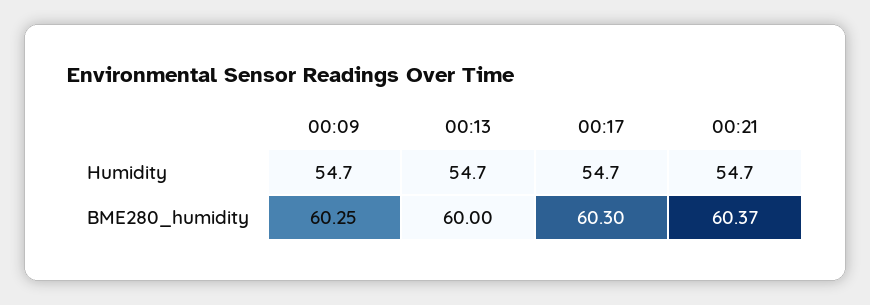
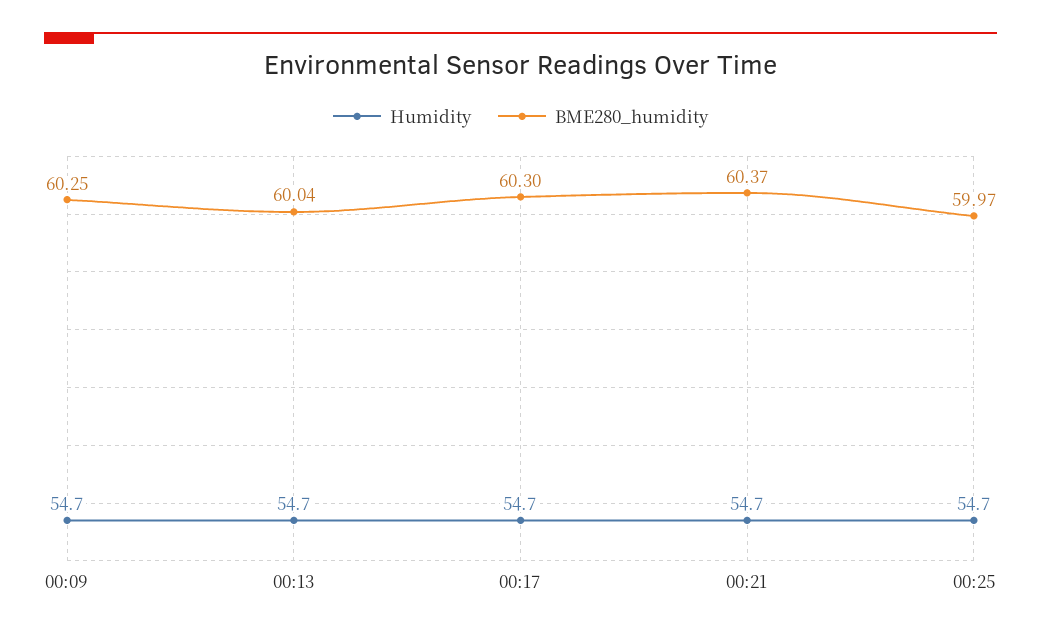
BME280_humidity, 00:13: 60 -> 60.04
Humidity, 00:25: none -> 54.7
BME280_humidity, 00:25: none -> 59.97

